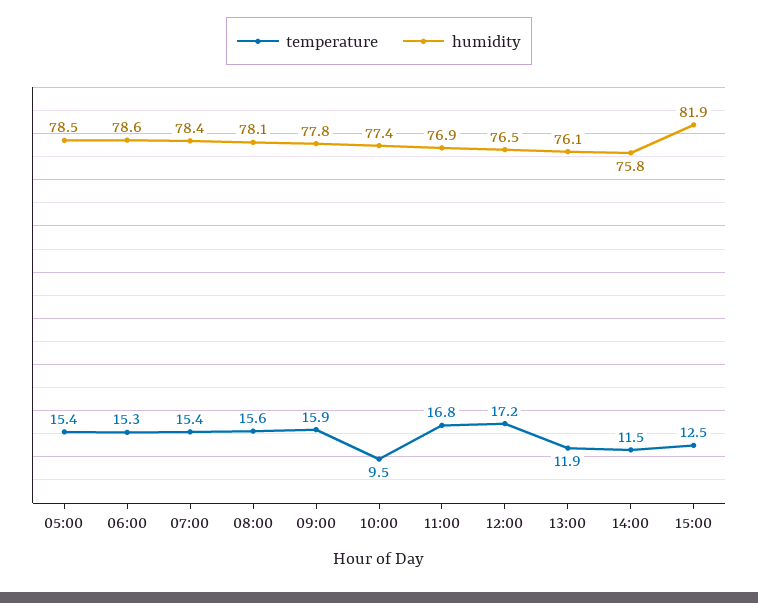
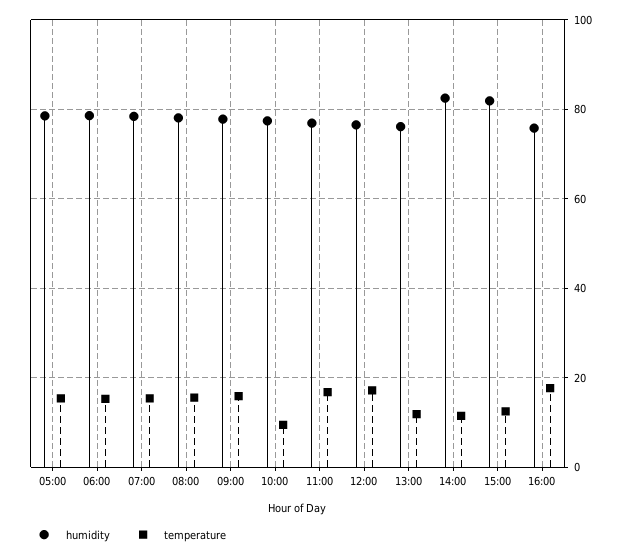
humidity, 14:00: 75.8 -> 82
humidity, 16:00: none -> 76
temperature, 16:00: none -> 18

